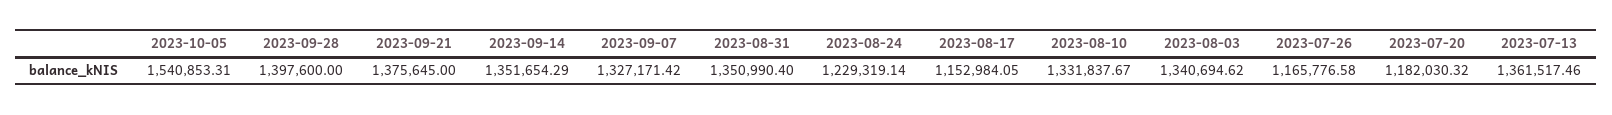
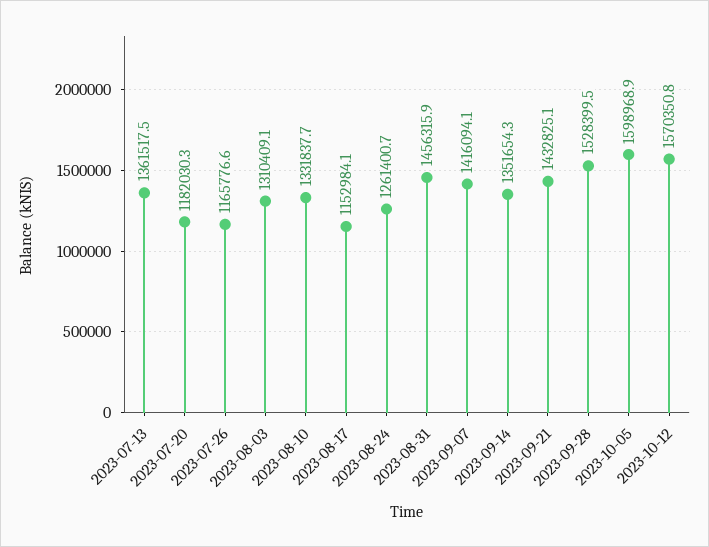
2023-10-05: 1540853.31 -> 1598968.9
2023-09-28: 1397600 -> 1528399.5
2023-09-21: 1375645 -> 1432825.1
2023-09-07: 1327171.42 -> 1416094.1
2023-08-31: 1350990.4 -> 1456315.9
2023-08-24: 1229319.14 -> 1261400.7
2023-08-03: 1340694.62 -> 1310409.1
2023-10-12: none -> 1570350.8

